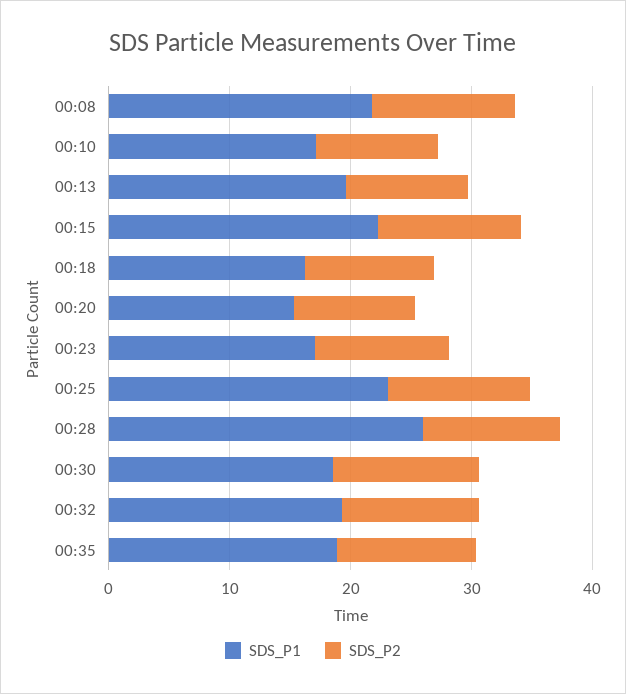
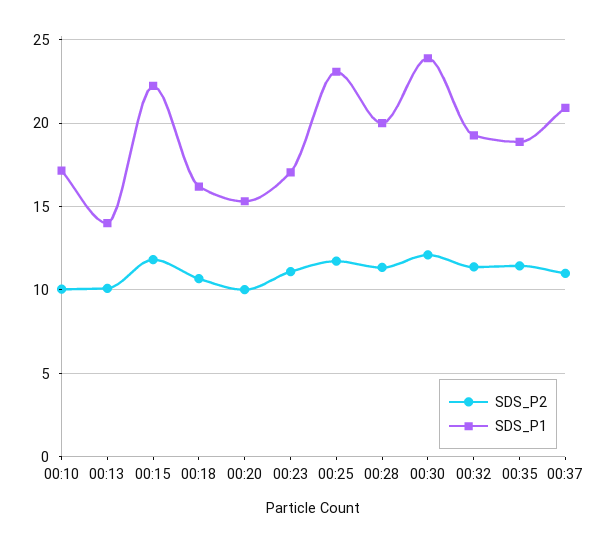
SDS_P1, 00:08: 22 -> none
SDS_P2, 00:08: 12 -> none
SDS_P1, 00:13: 20 -> 14
SDS_P1, 00:28: 26 -> 20
SDS_P1, 00:30: 18 -> 24
SDS_P2, 00:37: none -> 11
SDS_P1, 00:37: none -> 21

